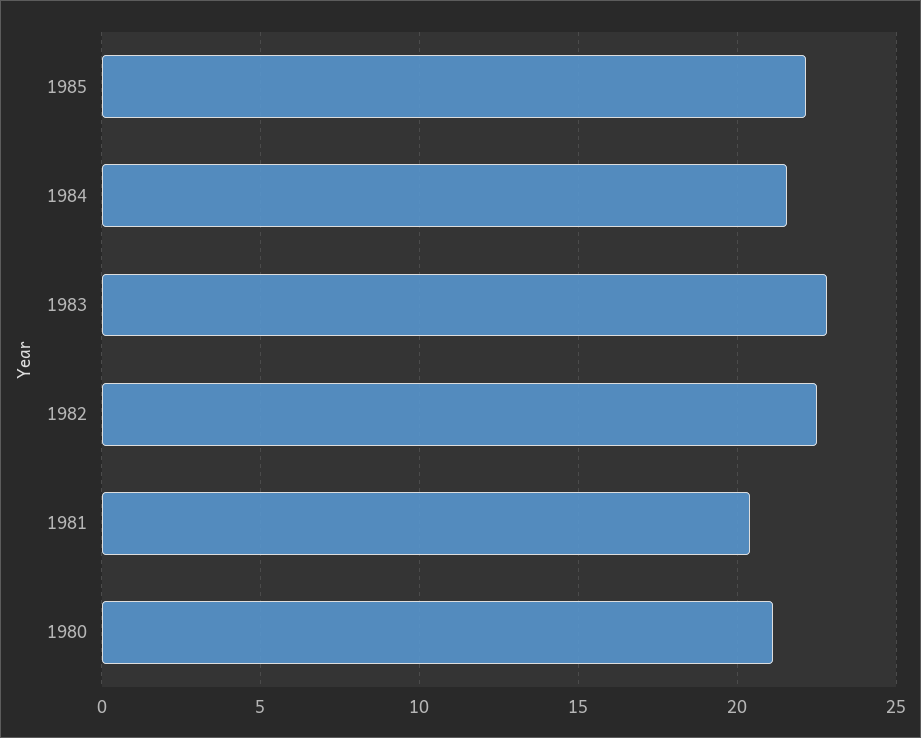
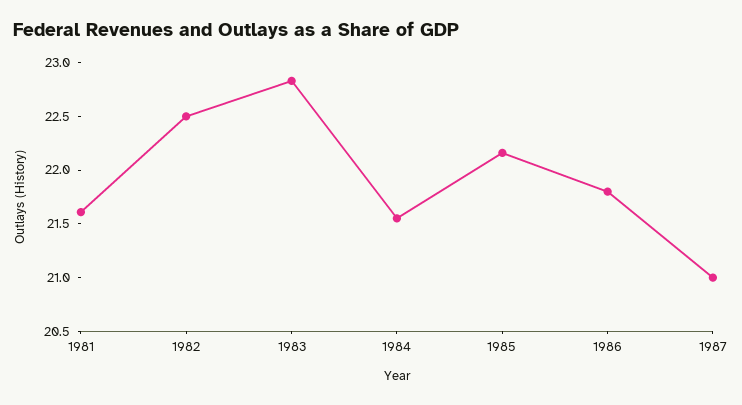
1981: 20.5 -> 21.6
1980: 21 -> none
1986: none -> 21.8
1987: none -> 21

